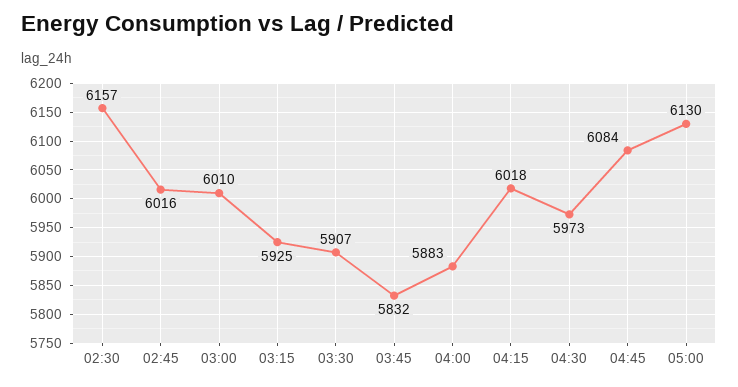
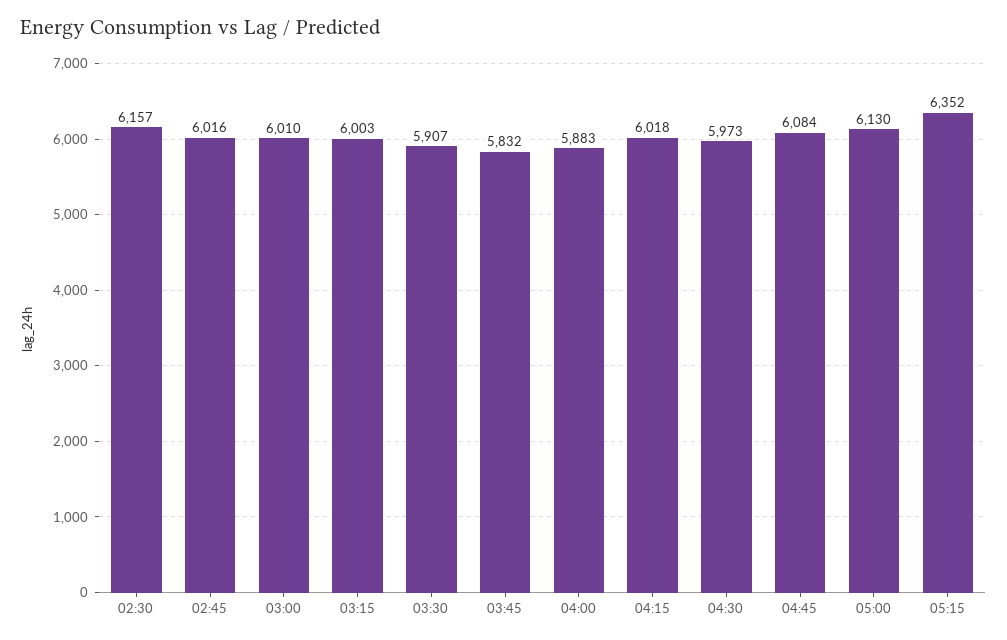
03:15: 5925 -> 6003
05:15: none -> 6352

